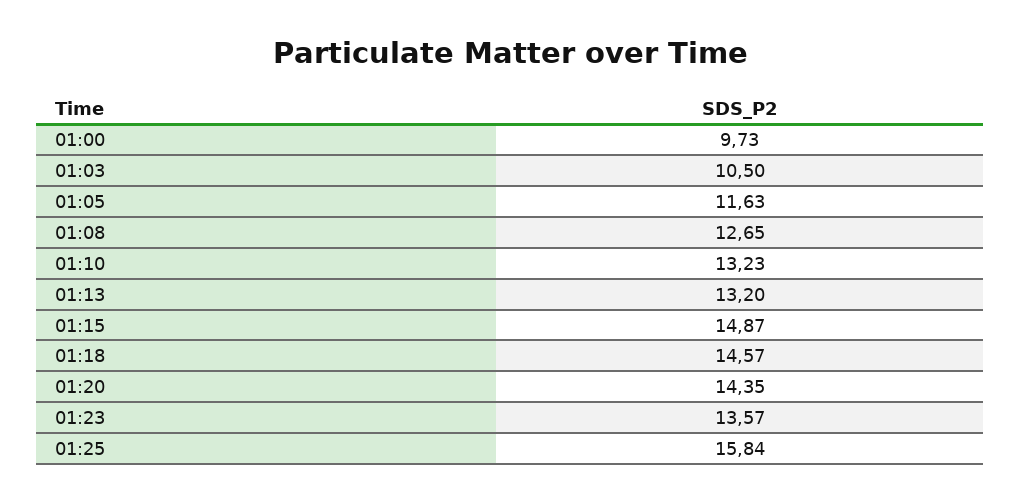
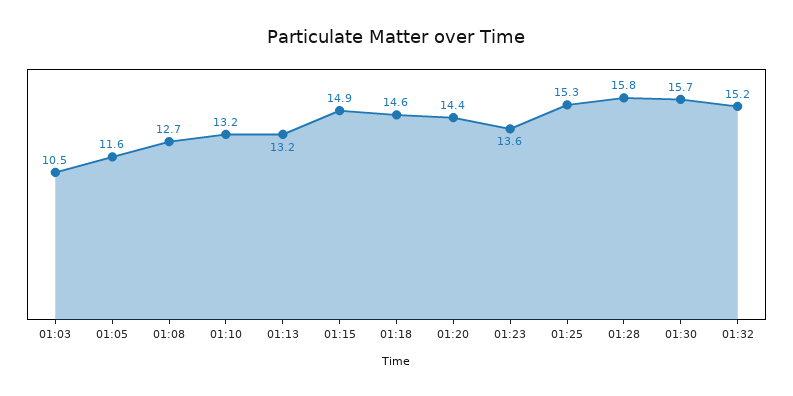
01:00: 9.73 -> none
01:25: 15.84 -> 15.3
01:28: none -> 15.8
01:30: none -> 15.7
01:32: none -> 15.2

